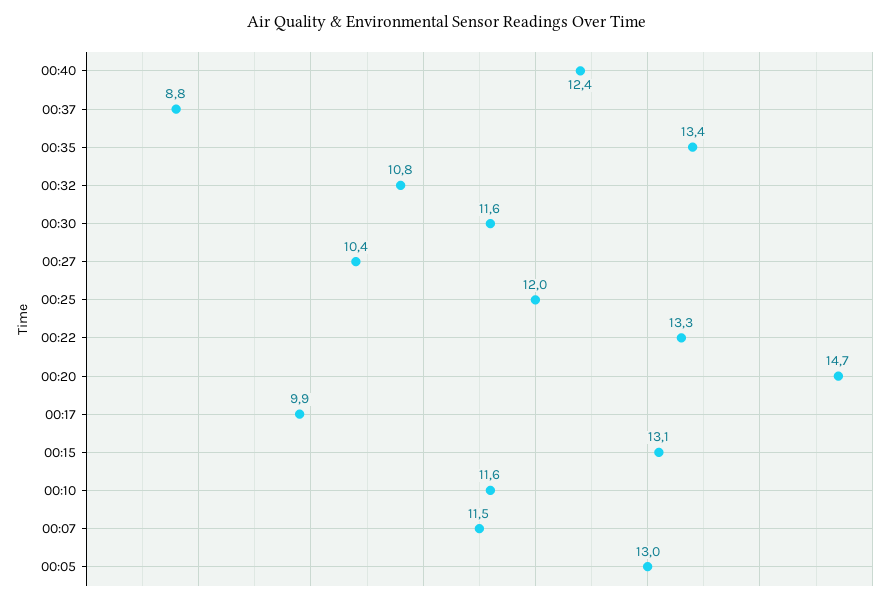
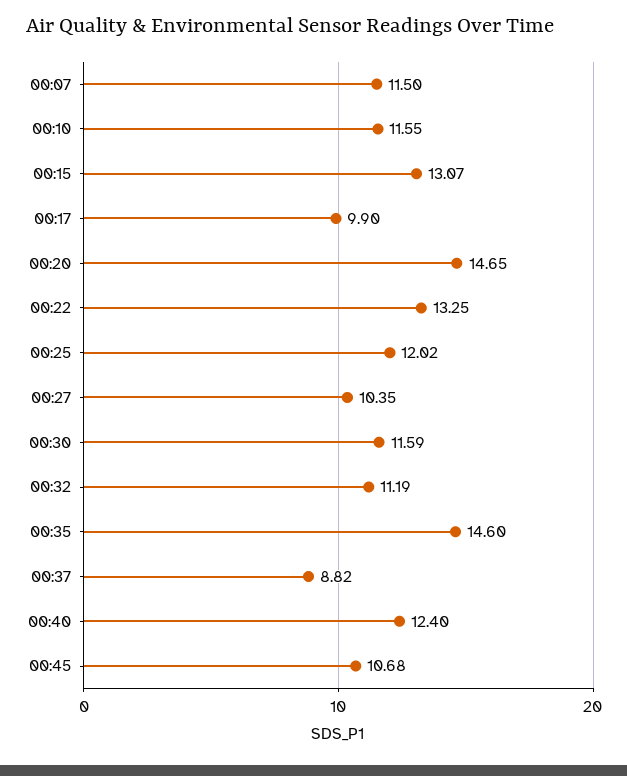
00:35: 13.4 -> 14.6
00:32: 10.8 -> 11.19
00:05: 13 -> none
00:45: none -> 10.68

